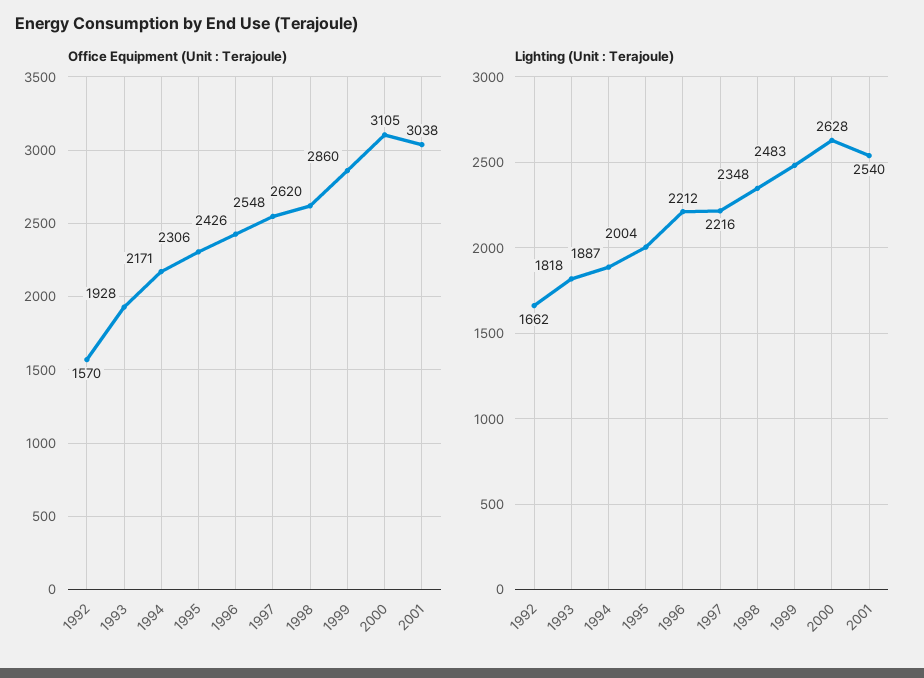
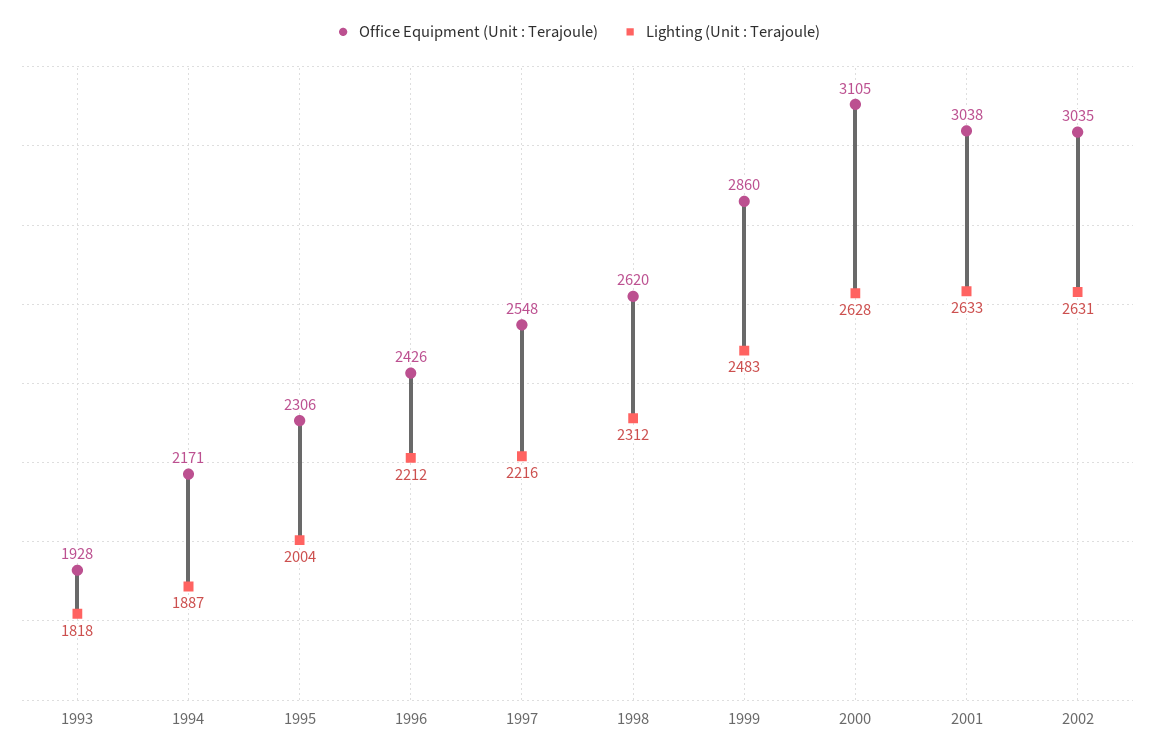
Office Equipment (Unit : Terajoule), 1992: 1570 -> none
Lighting (Unit : Terajoule), 1992: 1662 -> none
Lighting (Unit : Terajoule), 1998: 2348 -> 2312
Lighting (Unit : Terajoule), 2001: 2540 -> 2633
Office Equipment (Unit : Terajoule), 2002: none -> 3035
Lighting (Unit : Terajoule), 2002: none -> 2631

